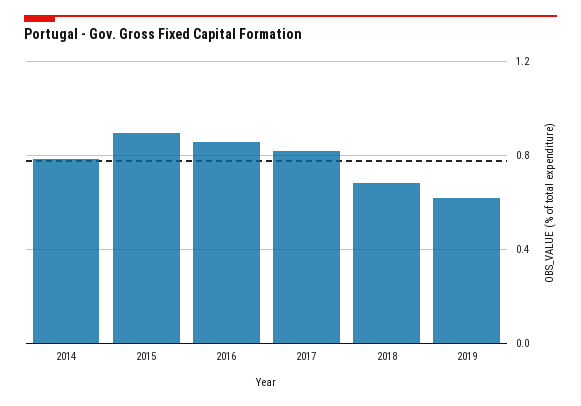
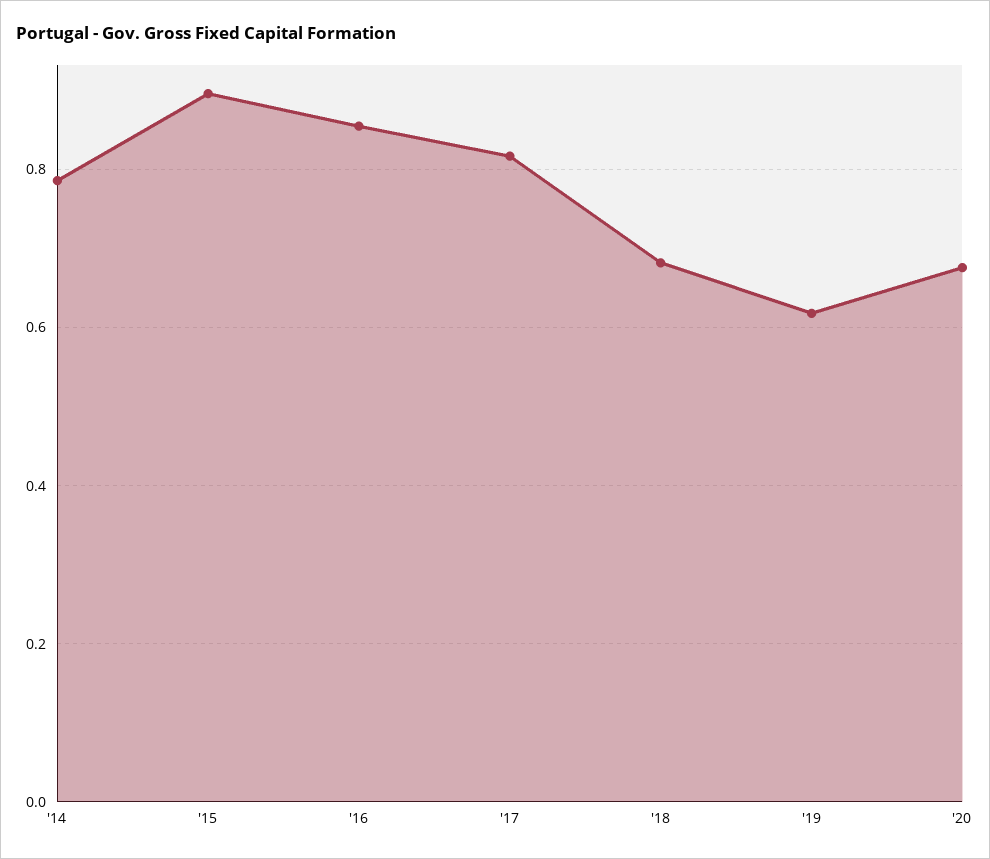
'20: none -> 0.68

